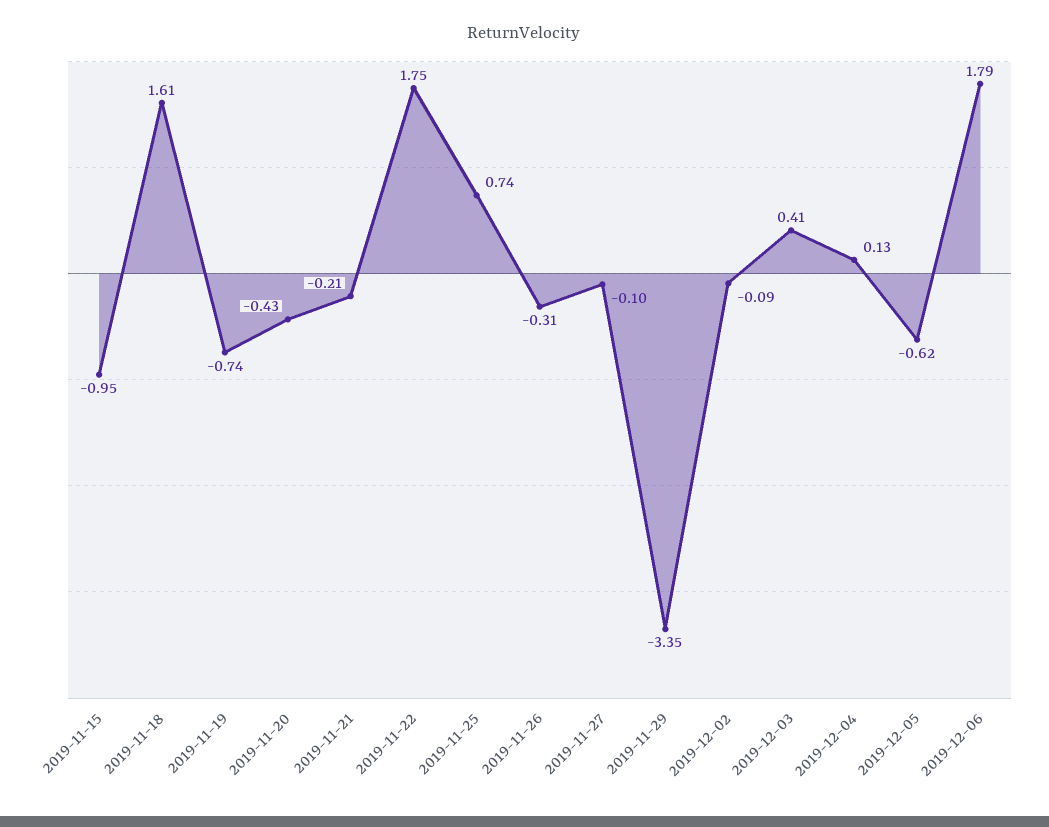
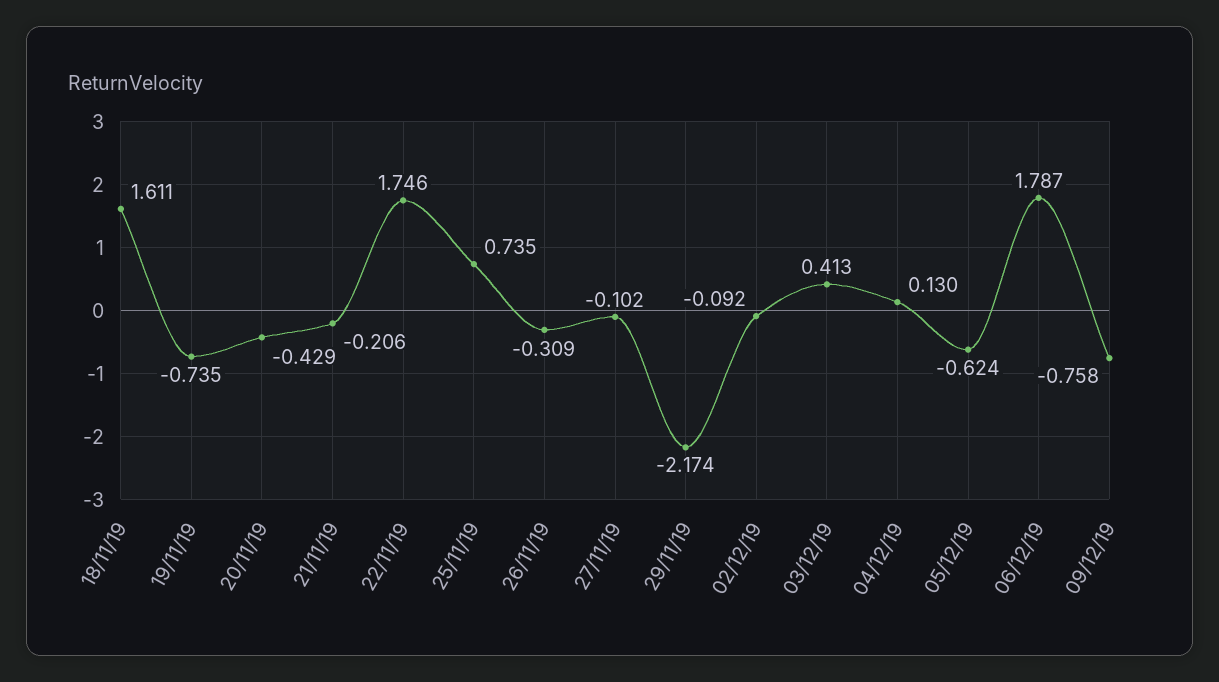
2019-11-15: -0.95 -> none
2019-11-29: -3.35 -> -2.174
09/12/19: none -> -0.758

